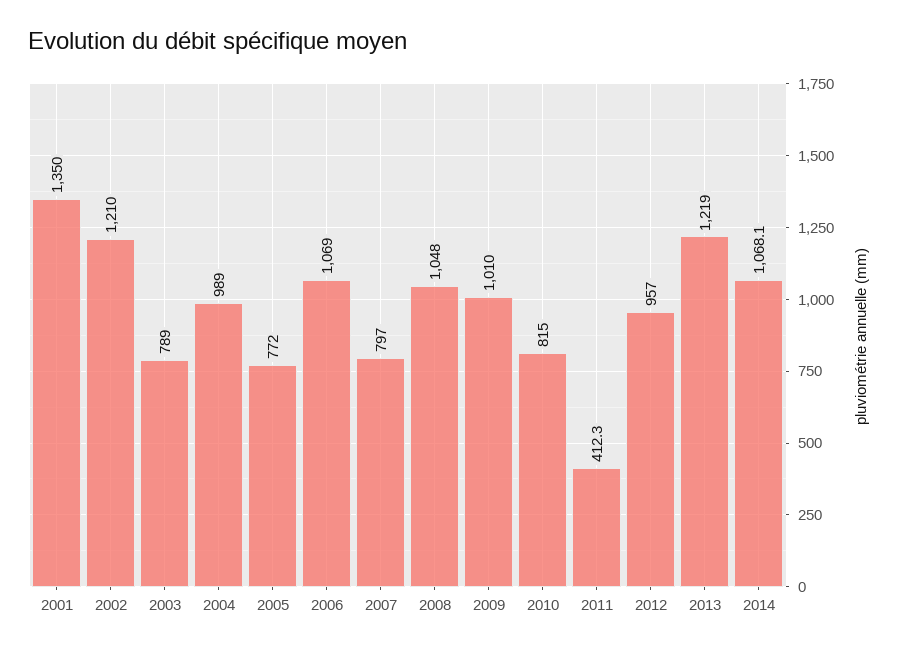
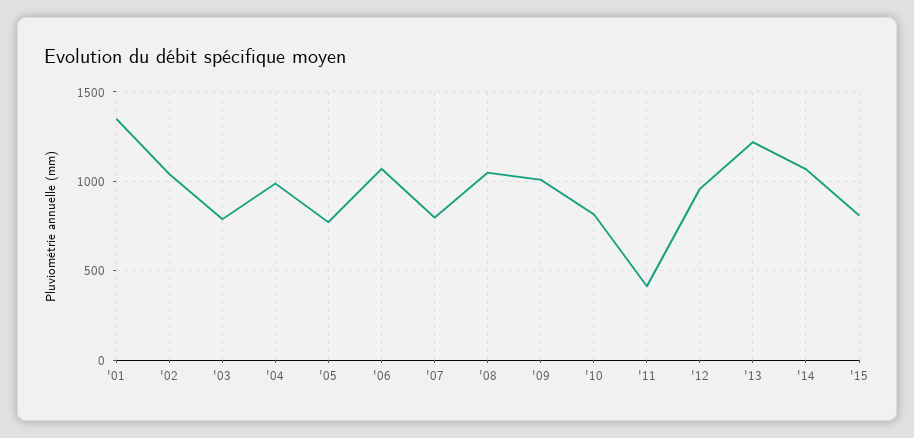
2002: 1210 -> 1050
'15: none -> 800

